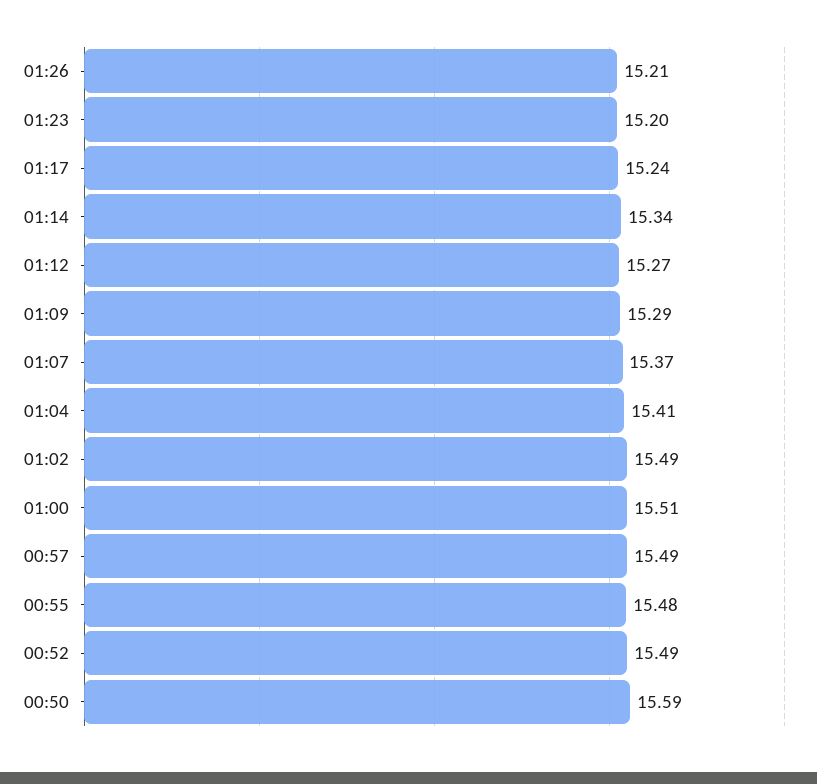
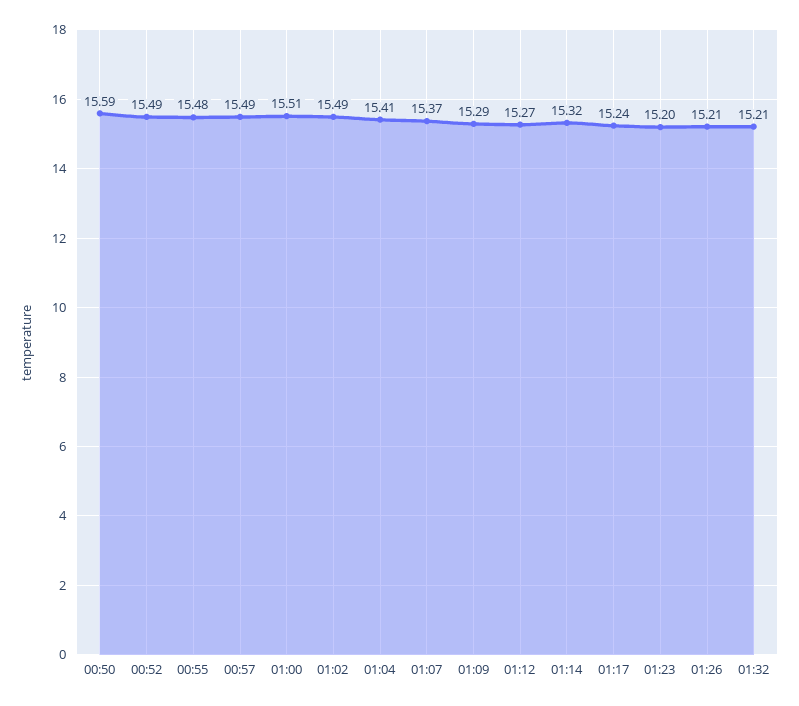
01:14: 15.34 -> 15.32
01:32: none -> 15.21

